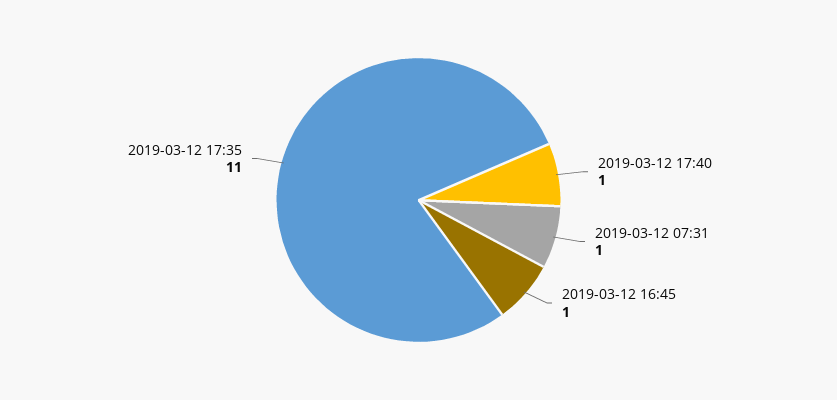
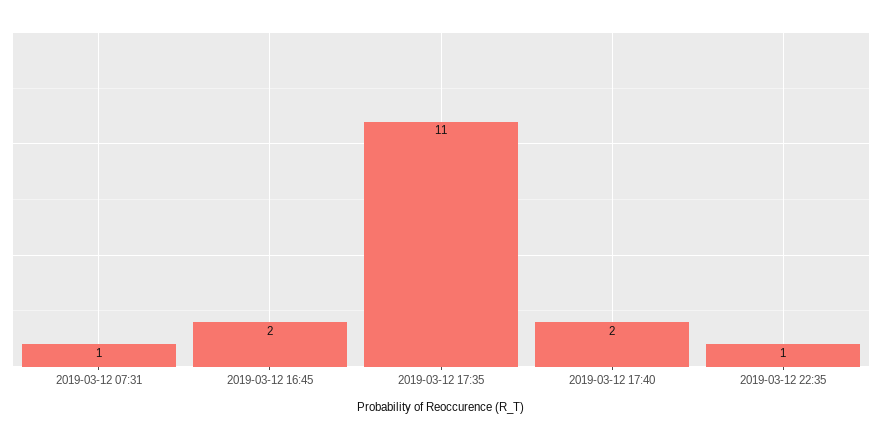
2019-03-12 17:40: 1 -> 2
2019-03-12 16:45: 1 -> 2
2019-03-12 22:35: none -> 1

